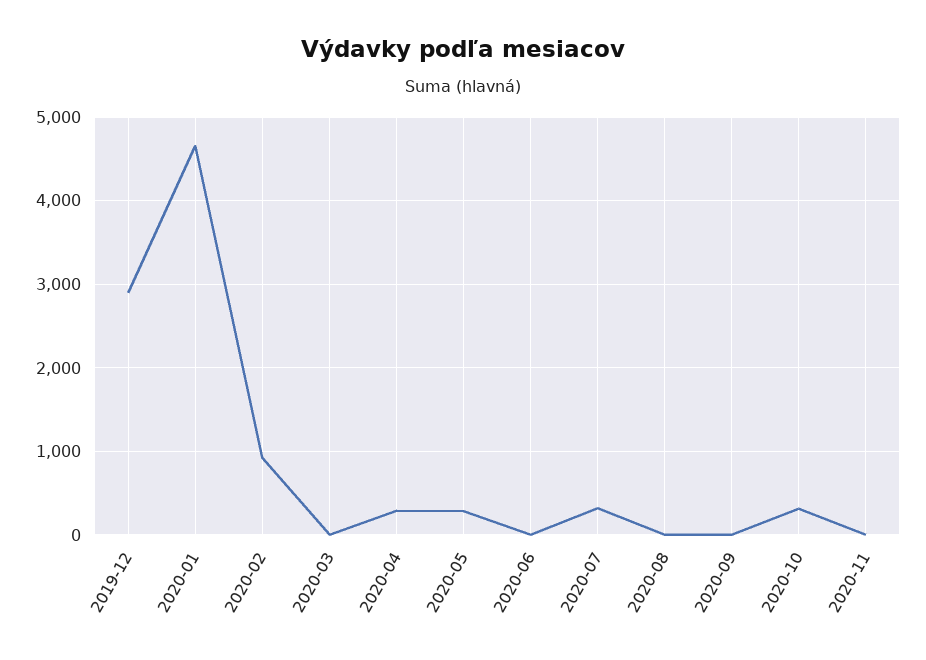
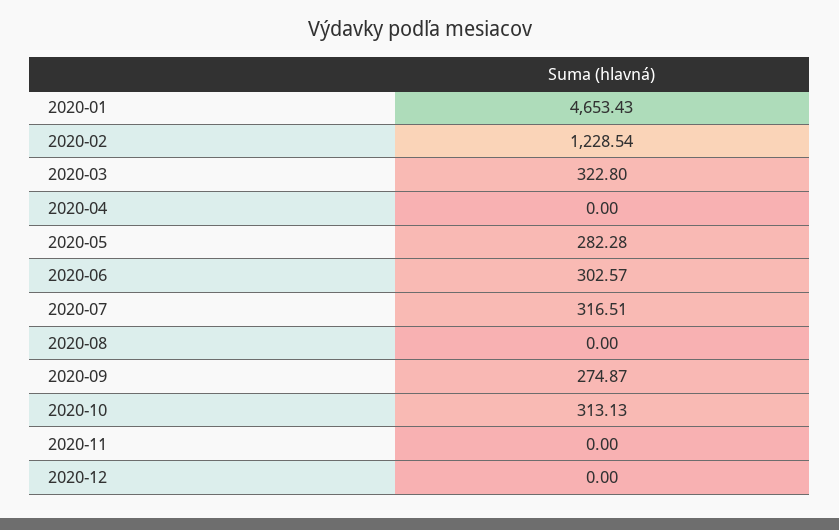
2019-12: 2900 -> none
2020-02: 900 -> 1228.54
2020-03: 0 -> 322.8
2020-04: 300 -> 0
2020-06: 0 -> 302.57
2020-09: 0 -> 274.87
2020-12: none -> 0

